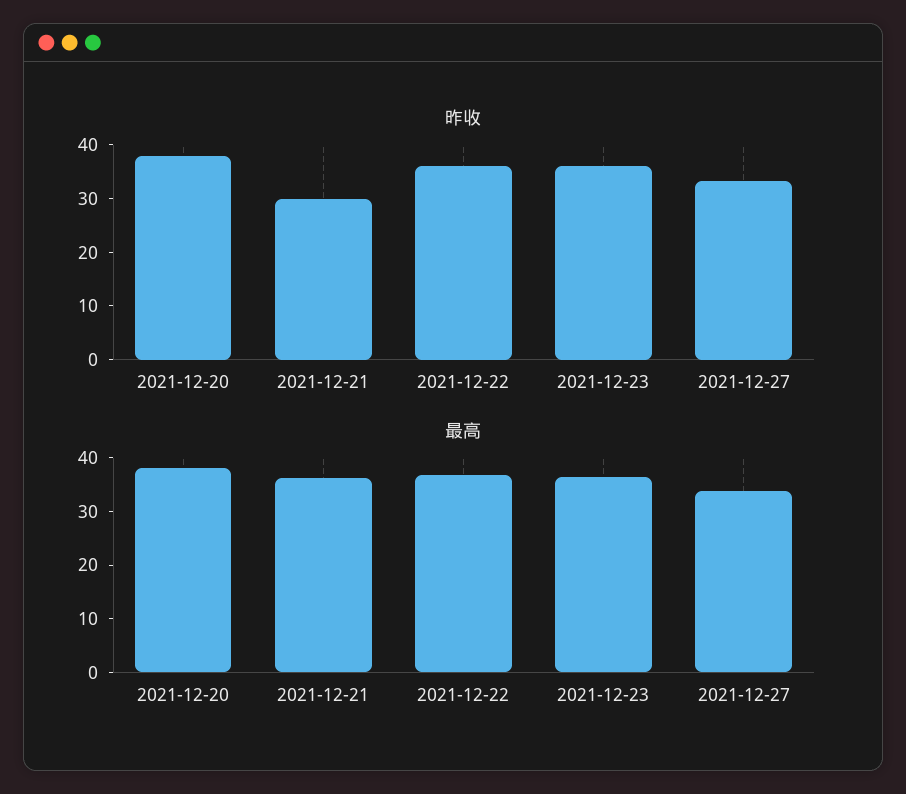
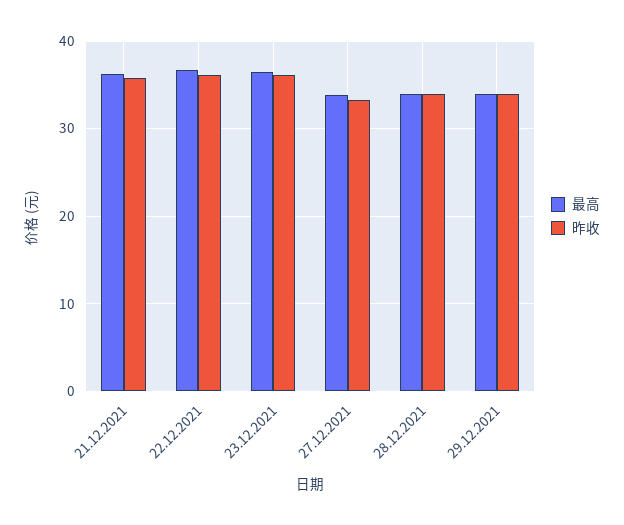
昨收, 2021-12-20: 38 -> none
昨收, 2021-12-21: 30 -> 36
最高, 2021-12-20: 38 -> none
最高, 28.12.2021: none -> 34
昨收, 28.12.2021: none -> 34
最高, 29.12.2021: none -> 34
昨收, 29.12.2021: none -> 34

